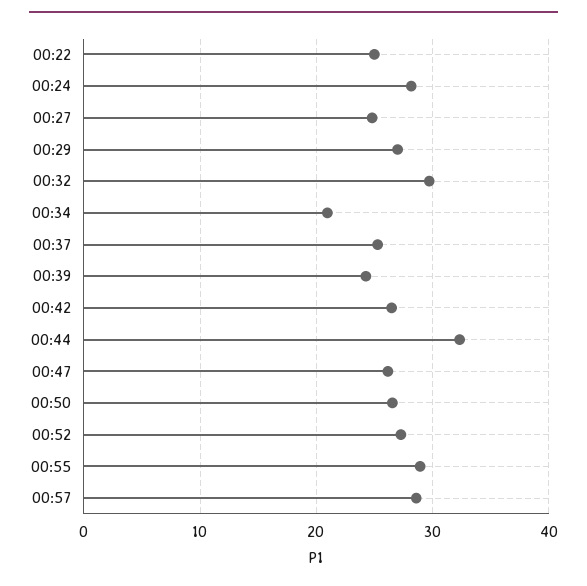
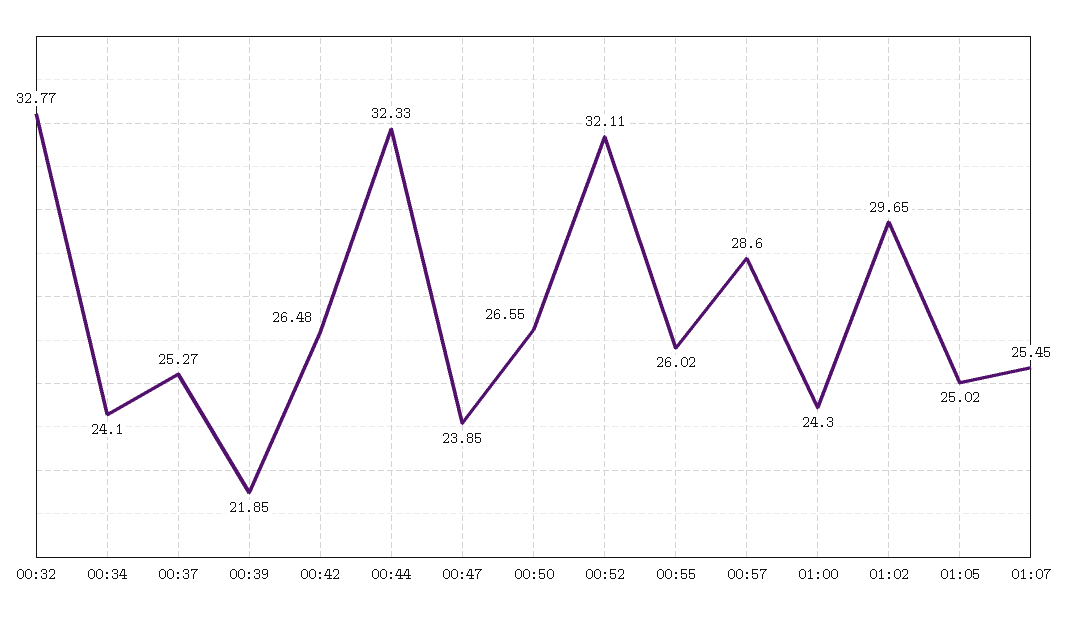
00:22: 25 -> none
00:24: 28 -> none
00:27: 25 -> none
00:29: 27 -> none
00:32: 30 -> 32.77
00:34: 21 -> 24.1
00:39: 24 -> 21.85
00:47: 26 -> 23.85
00:52: 27 -> 32.11
00:55: 29 -> 26.02
01:00: none -> 24.3
01:02: none -> 29.65
01:05: none -> 25.02
01:07: none -> 25.45

